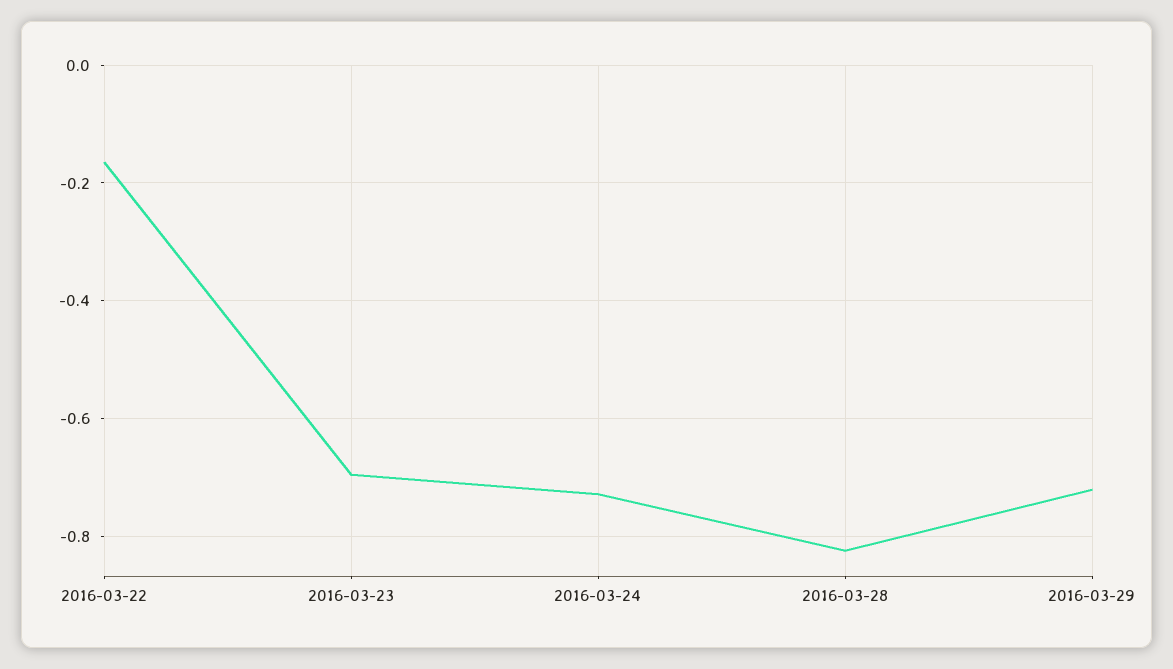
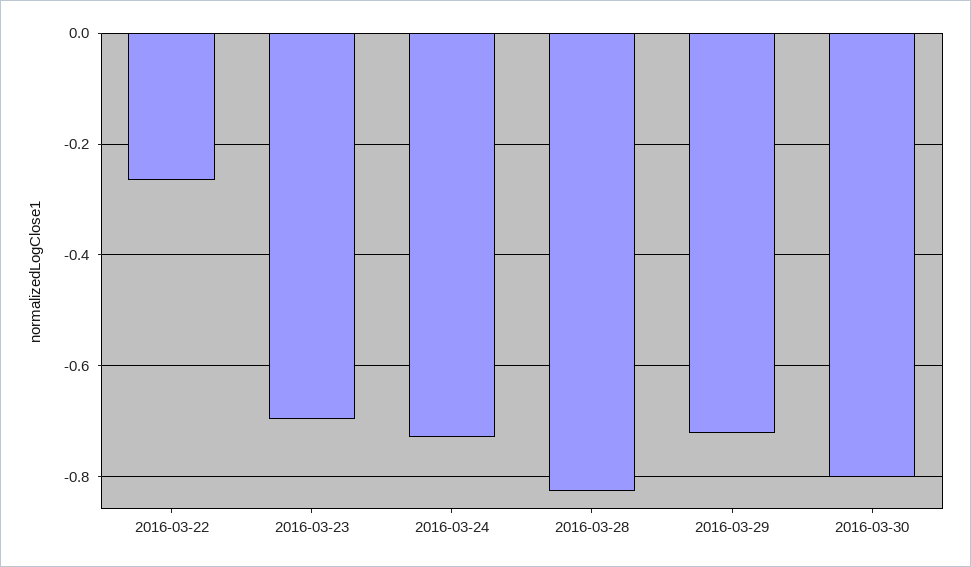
2016-03-22: -0.16 -> -0.26
2016-03-30: none -> -0.8

